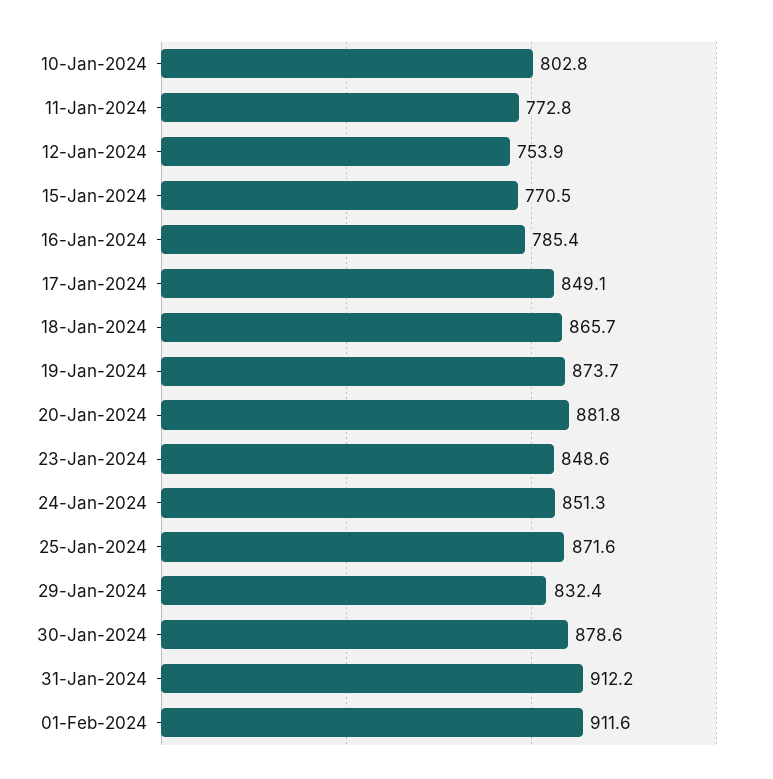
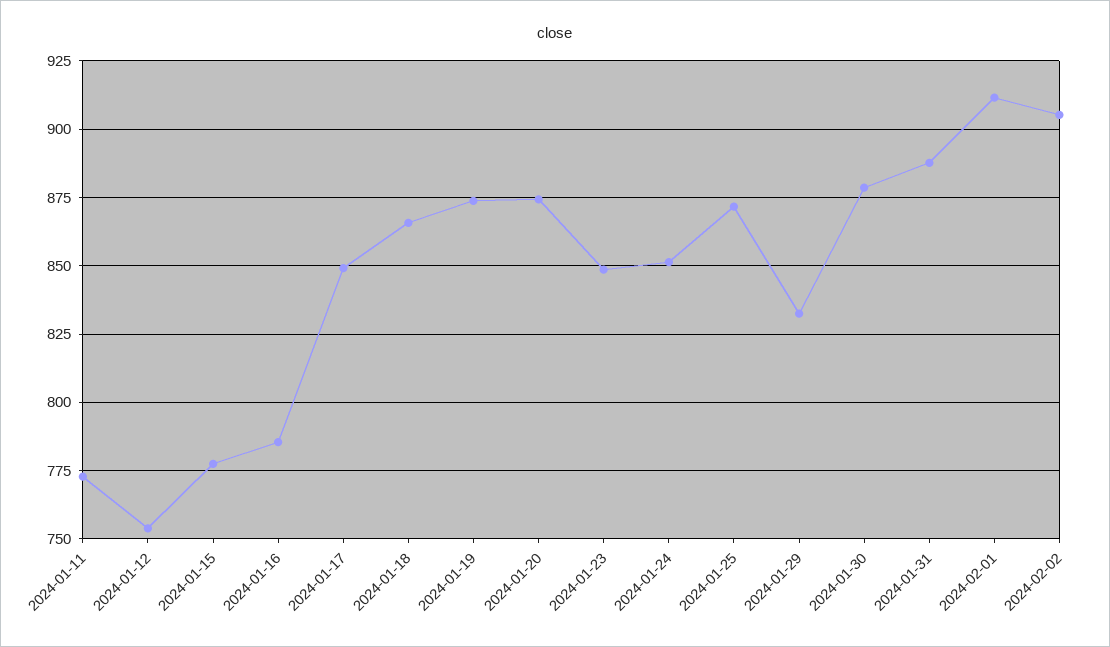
10-Jan-2024: 802.8 -> none
15-Jan-2024: 770.5 -> 777.5
20-Jan-2024: 881.8 -> 875
31-Jan-2024: 912.2 -> 887.5
2024-02-02: none -> 905

